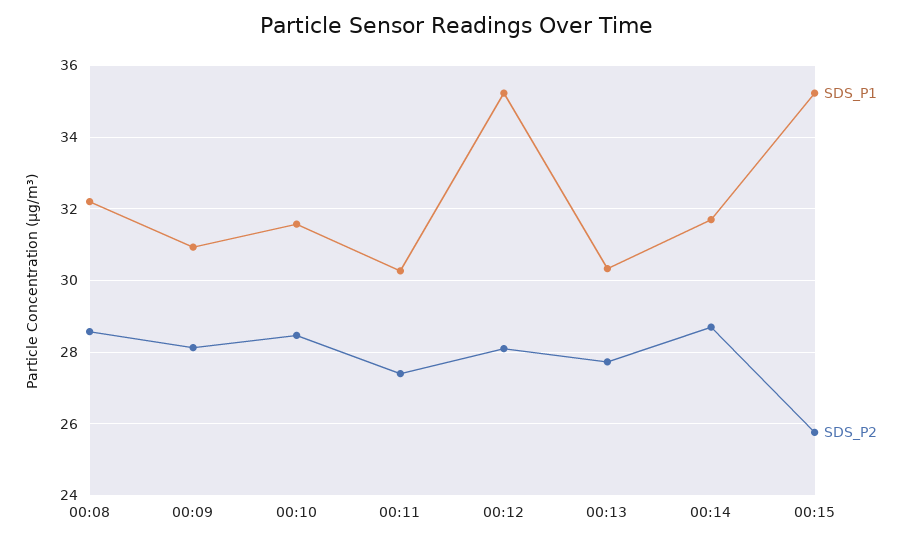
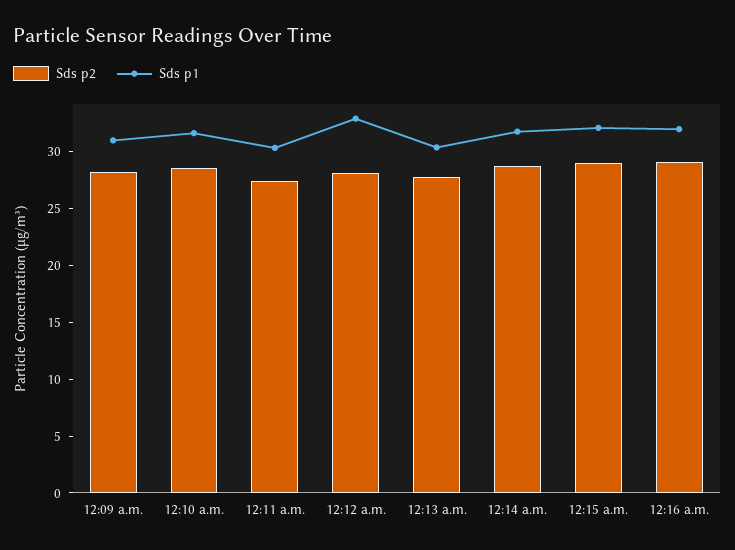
SDS_P1, 00:08: 32.2 -> none
SDS_P2, 00:08: 28.6 -> none
SDS_P1, 00:12: 35.2 -> 33
SDS_P1, 00:15: 35.2 -> 32
SDS_P2, 00:15: 25.8 -> 29
SDS_P2, 12:16 a.m.: none -> 29
SDS_P1, 12:16 a.m.: none -> 32

